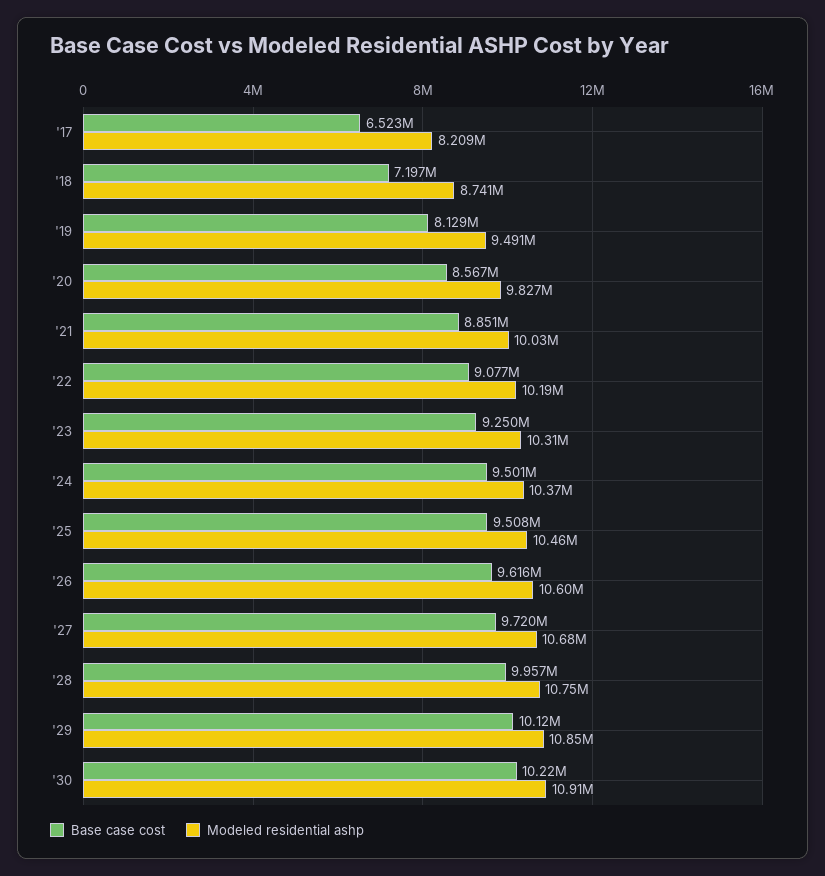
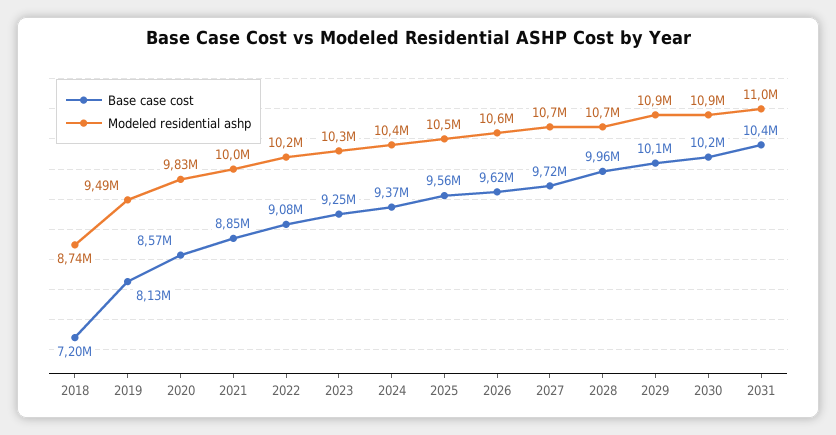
Base case cost, '17: 6523000 -> none
Modeled residential ashp, '17: 8209000 -> none
Base case cost, '24: 9501000 -> 9370000
Base case cost, '25: 9508000 -> 9560000
Base case cost, 2031: none -> 10400000
Modeled residential ashp, 2031: none -> 11000000

